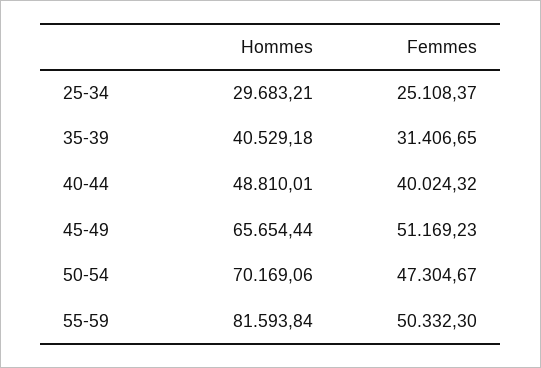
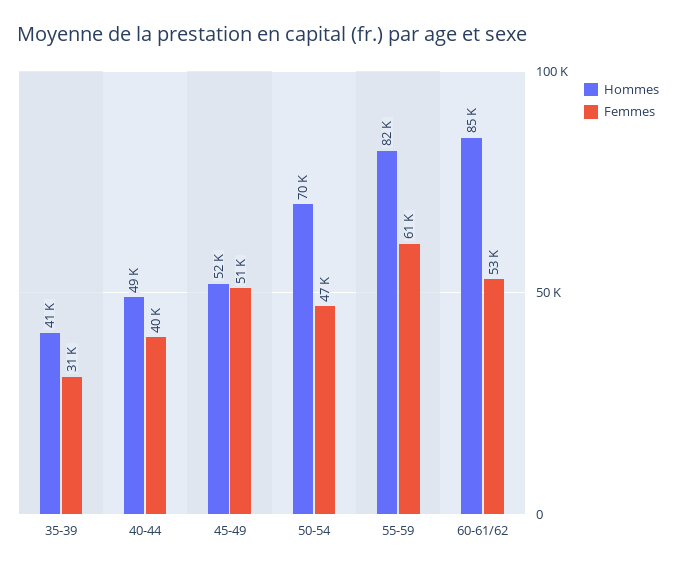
Hommes, 25-34: 29683.21 -> none
Femmes, 25-34: 25108.37 -> none
Hommes, 45-49: 65654.44 -> 52000
Femmes, 55-59: 50332.3 -> 61000
Hommes, 60-61/62: none -> 85000
Femmes, 60-61/62: none -> 53000

